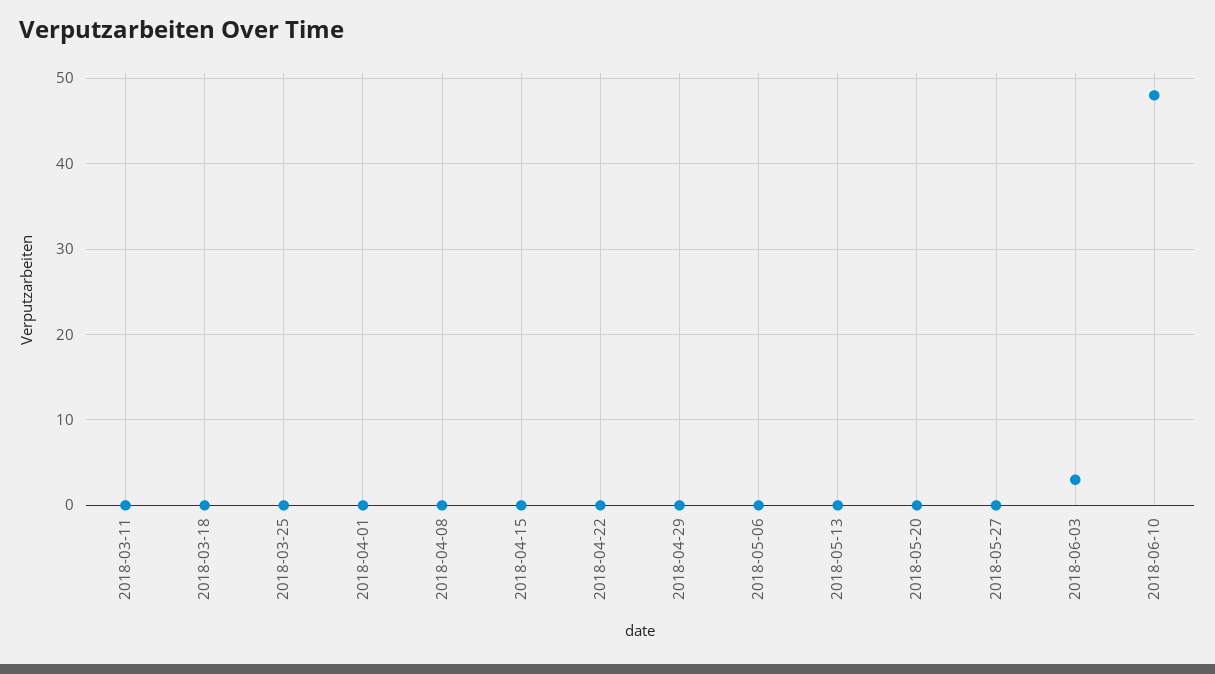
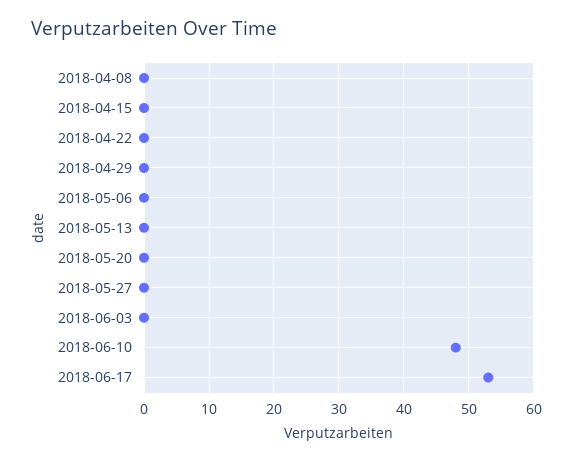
2018-03-11: 0 -> none
2018-03-18: 0 -> none
2018-03-25: 0 -> none
2018-04-01: 0 -> none
2018-06-03: 3 -> 0
2018-06-17: none -> 53

